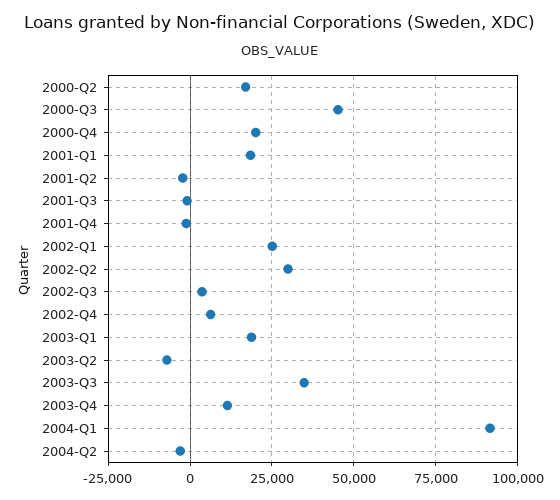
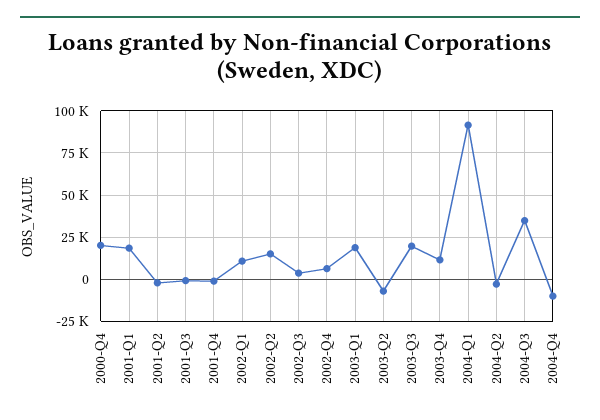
2000-Q2: 17500 -> none
2000-Q3: 45000 -> none
2002-Q1: 25000 -> 10000
2002-Q2: 30000 -> 15000
2003-Q3: 35000 -> 20000
2004-Q3: none -> 35000
2004-Q4: none -> -10000

